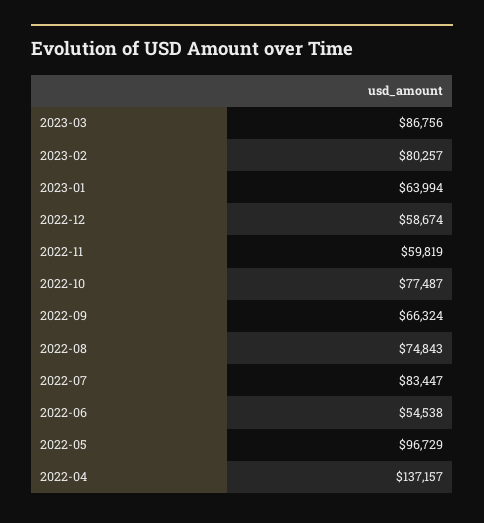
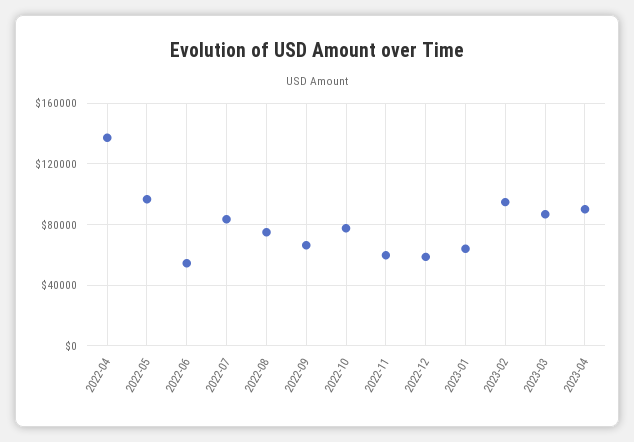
2023-02: 80257 -> 95000
2023-04: none -> 90000

